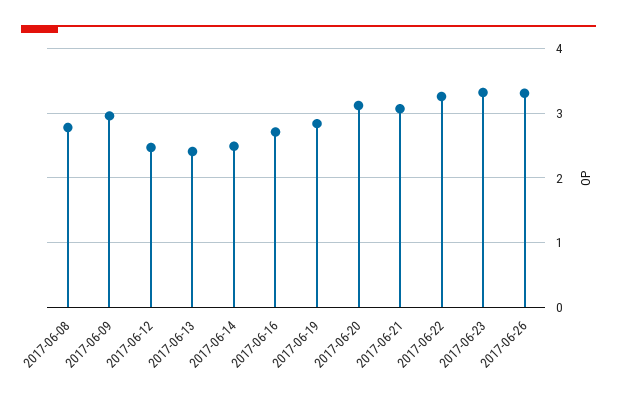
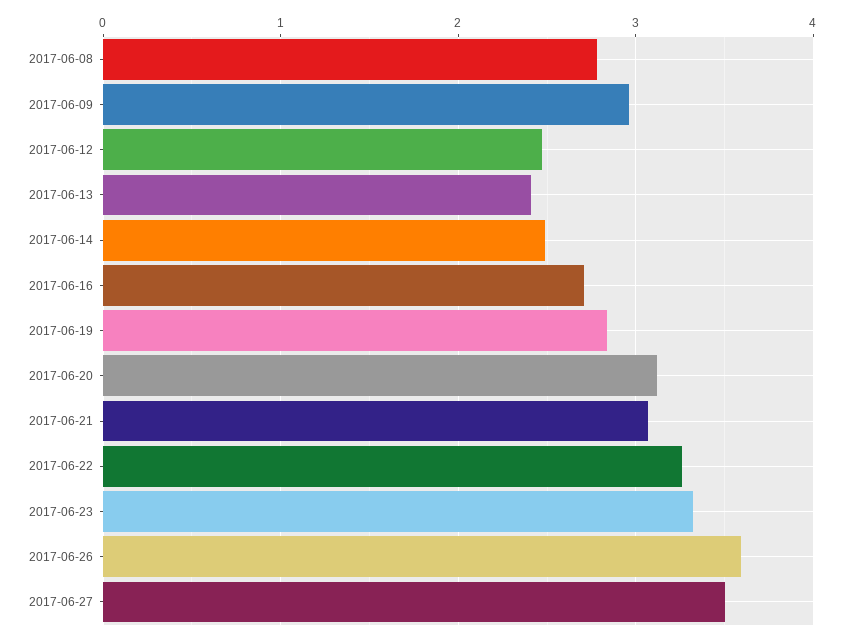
2017-06-26: 3.3 -> 3.6
2017-06-27: none -> 3.5

